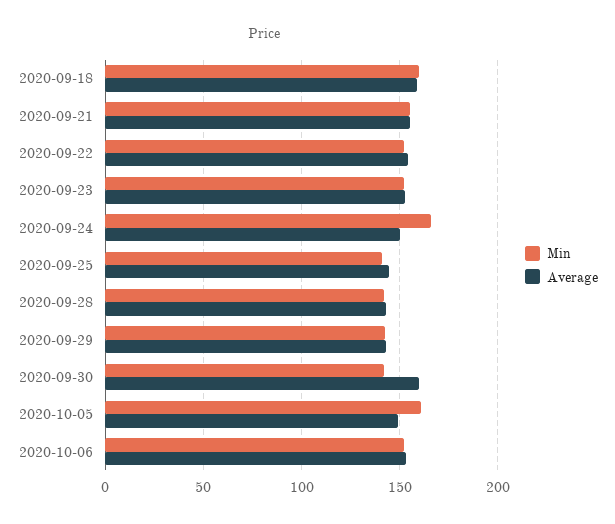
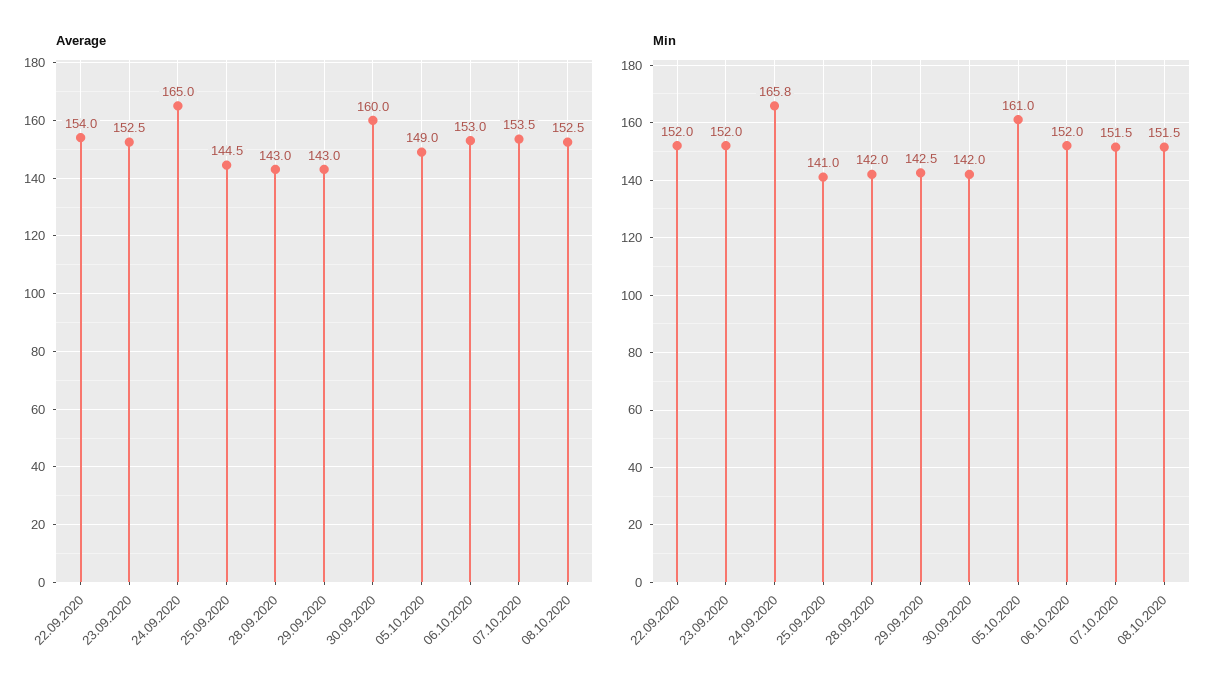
Min, 2020-09-18: 160 -> none
Average, 2020-09-18: 160 -> none
Min, 2020-09-21: 155 -> none
Average, 2020-09-21: 155 -> none
Average, 2020-09-24: 150 -> 165
Average, 07.10.2020: none -> 153.5
Average, 08.10.2020: none -> 152.5
Min, 07.10.2020: none -> 151.5
Min, 08.10.2020: none -> 151.5

